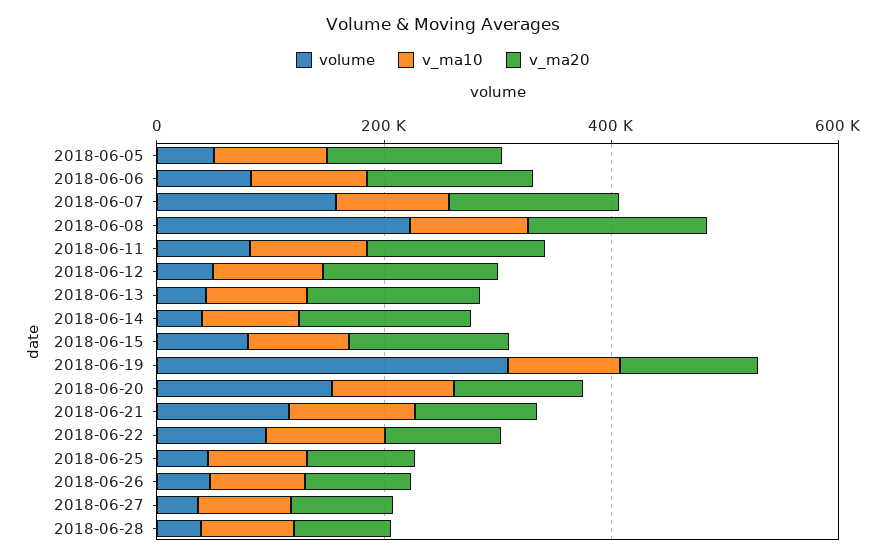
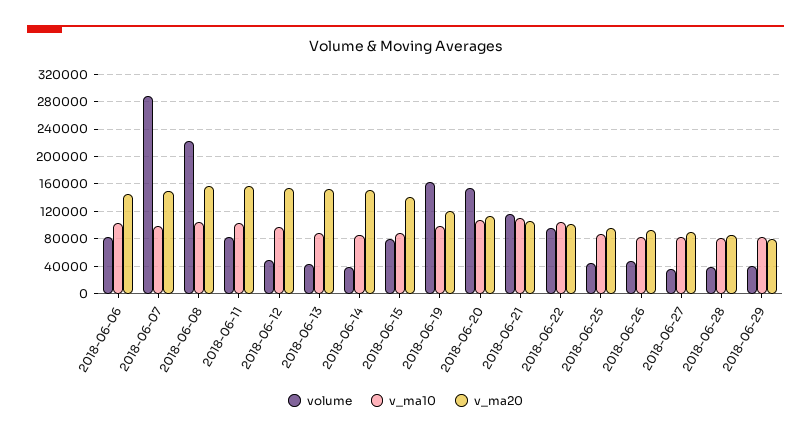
volume, 2018-06-05: 50000 -> none
v_ma10, 2018-06-05: 100000 -> none
v_ma20, 2018-06-05: 150000 -> none
volume, 2018-06-07: 150000 -> 290000
volume, 2018-06-19: 300000 -> 160000
volume, 2018-06-29: none -> 40000
v_ma10, 2018-06-29: none -> 80000
v_ma20, 2018-06-29: none -> 80000

